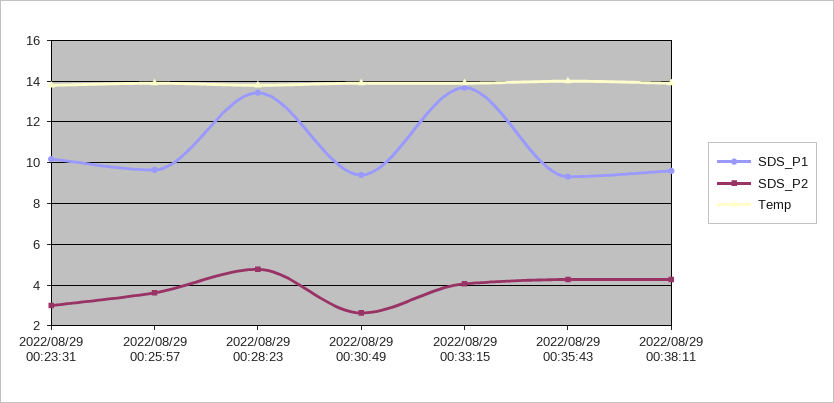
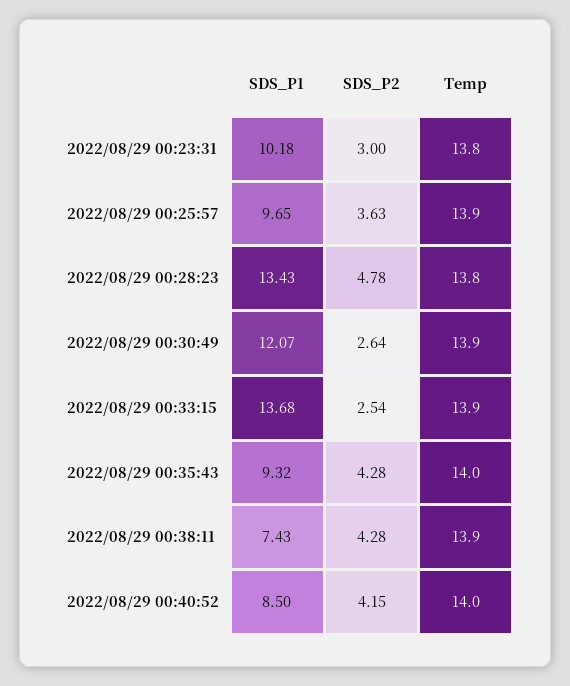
SDS_P1, 2022/08/29 00:30:49: 9.5 -> 12.07
SDS_P2, 2022/08/29 00:33:15: 4 -> 2.54
SDS_P1, 2022/08/29 00:38:11: 9.5 -> 7.43
SDS_P1, 2022/08/29 00:40:52: none -> 8.5
SDS_P2, 2022/08/29 00:40:52: none -> 4.15
Temp, 2022/08/29 00:40:52: none -> 14

